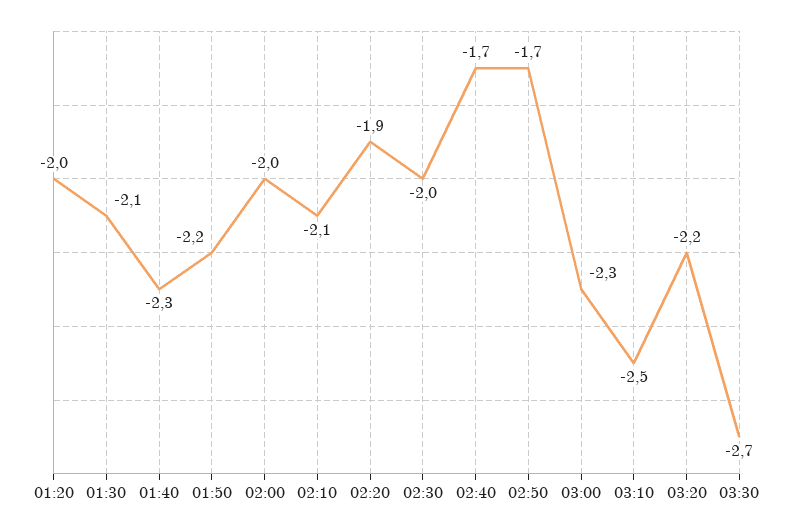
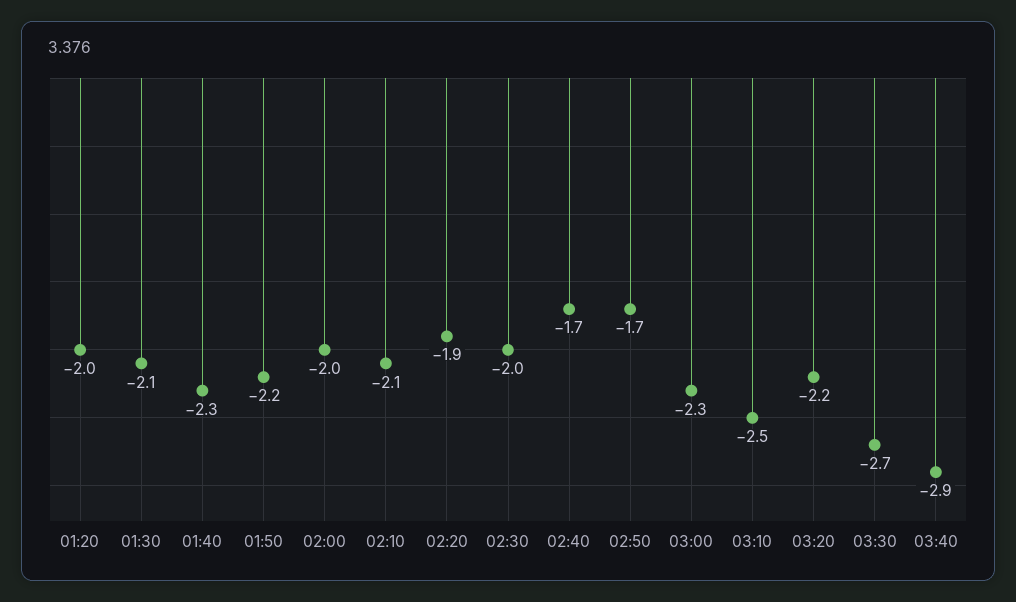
03:40: none -> -2.9

